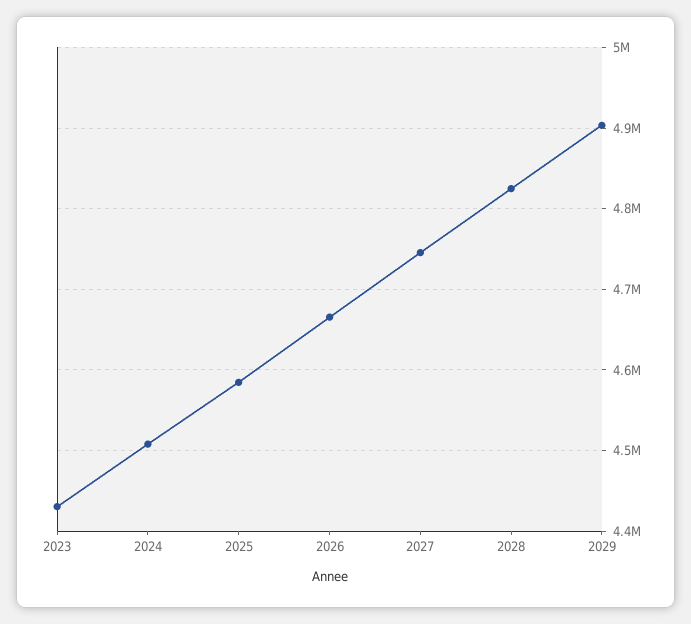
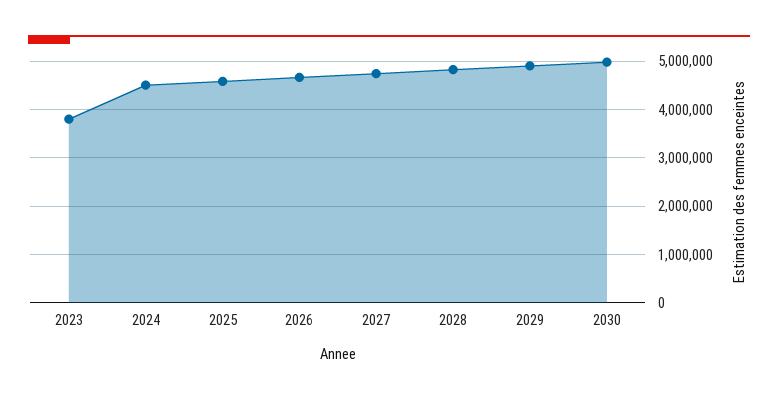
2023: 4430000 -> 3800000
2030: none -> 5000000

